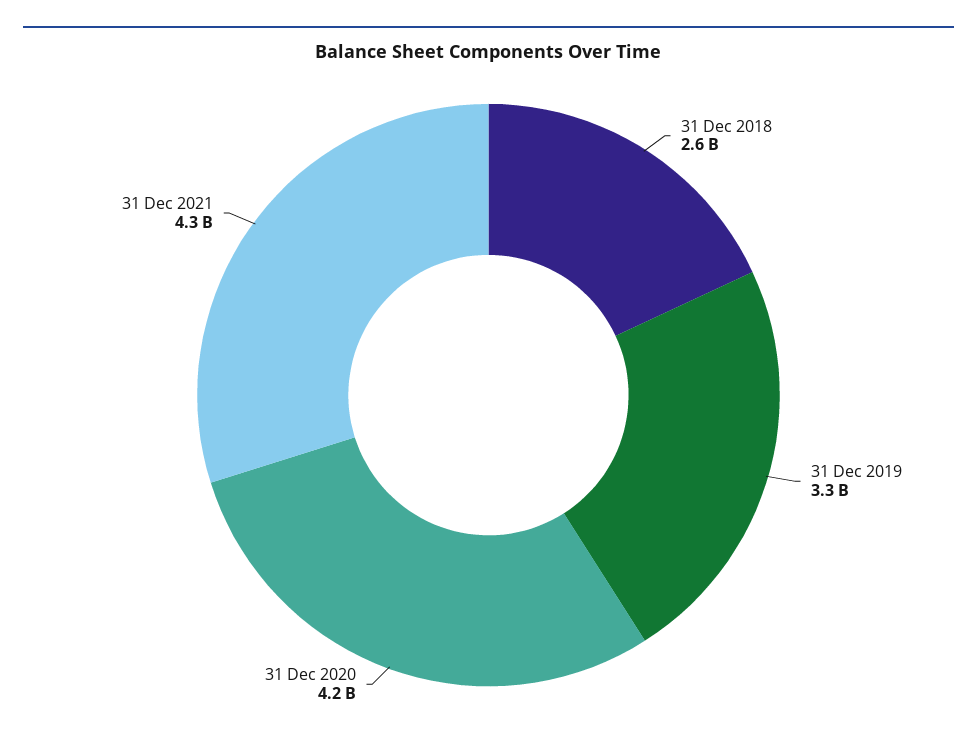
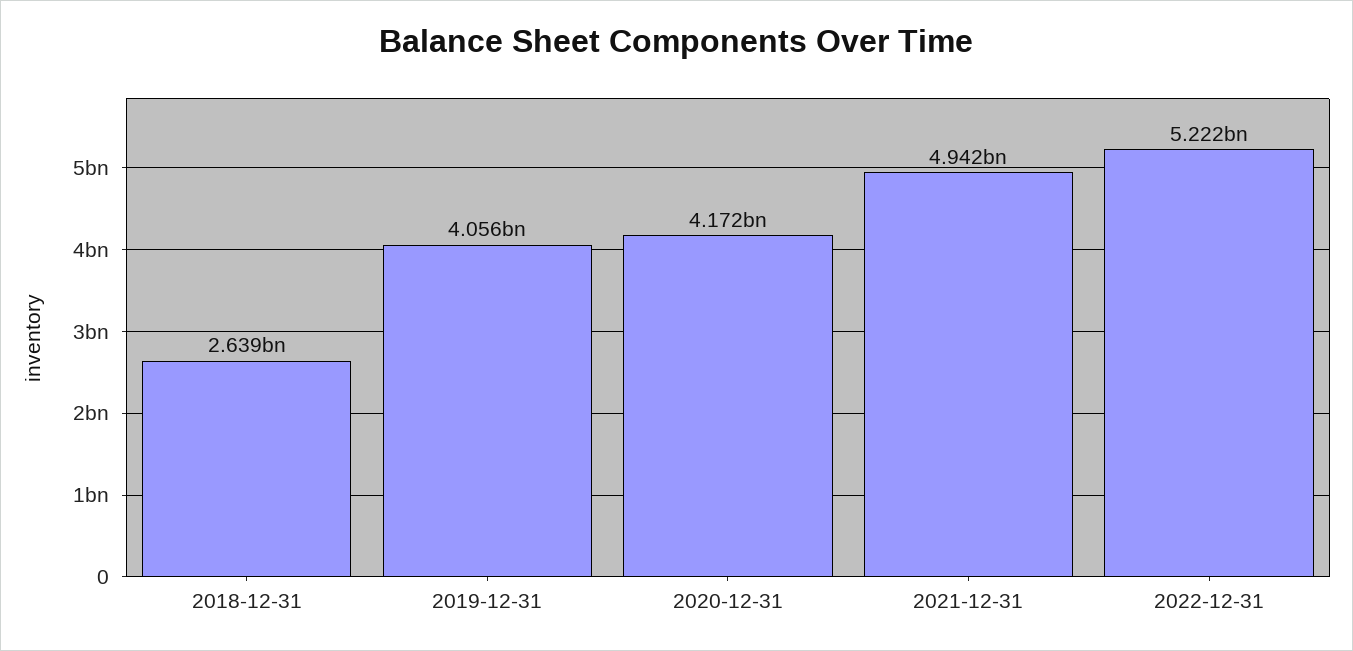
31 Dec 2019: 3300000000 -> 4056000000
31 Dec 2021: 4300000000 -> 4942000000
2022-12-31: none -> 5222000000

